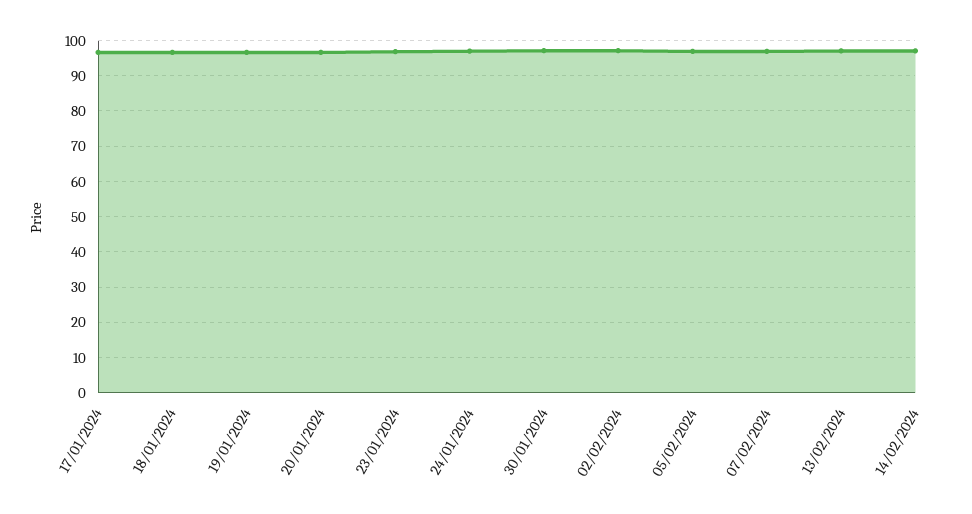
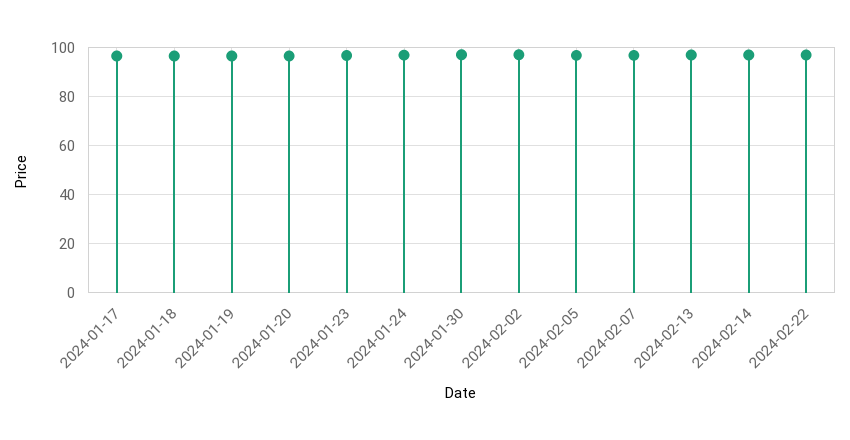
2024-02-22: none -> 97.5

